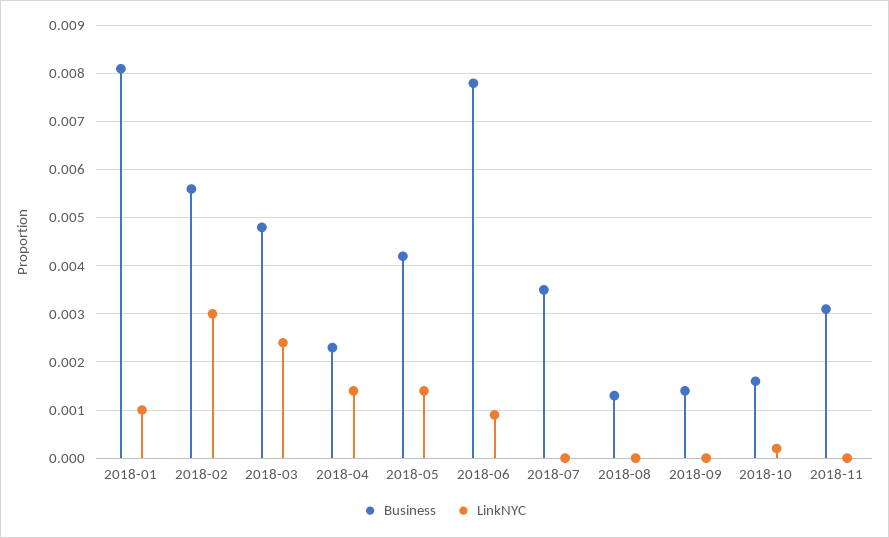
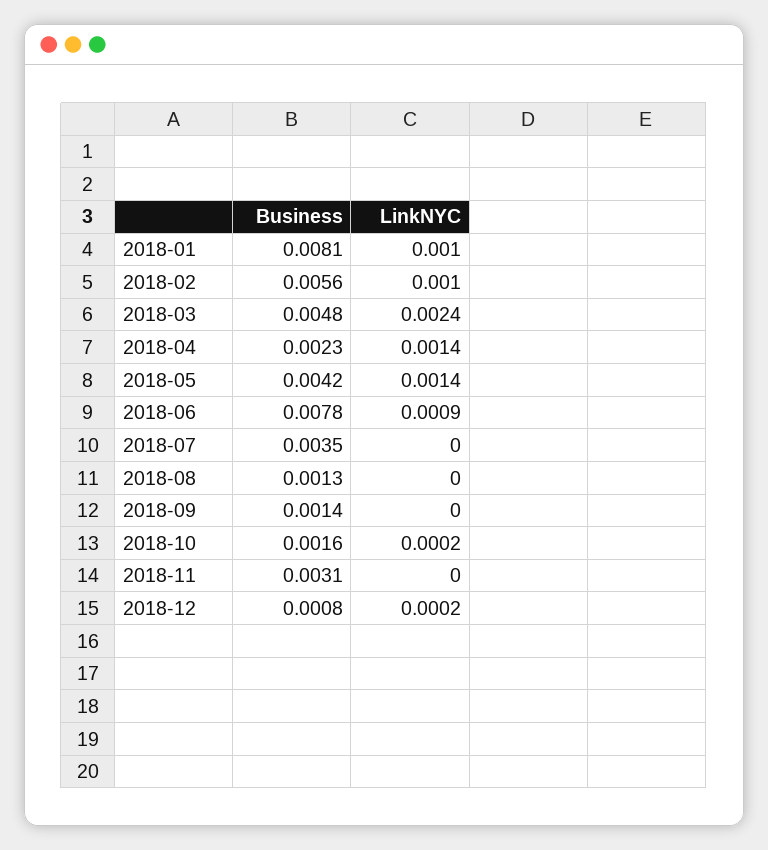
LinkNYC, 2018-02: 0.003 -> 0.001
Business, 2018-12: none -> 0.0008
LinkNYC, 2018-12: none -> 0.0002

